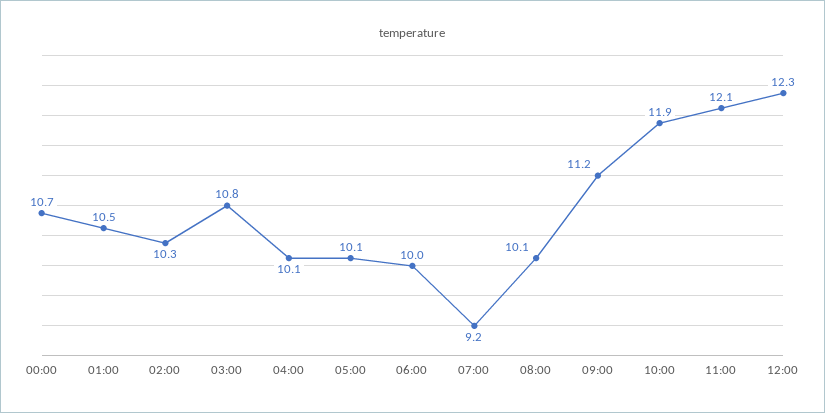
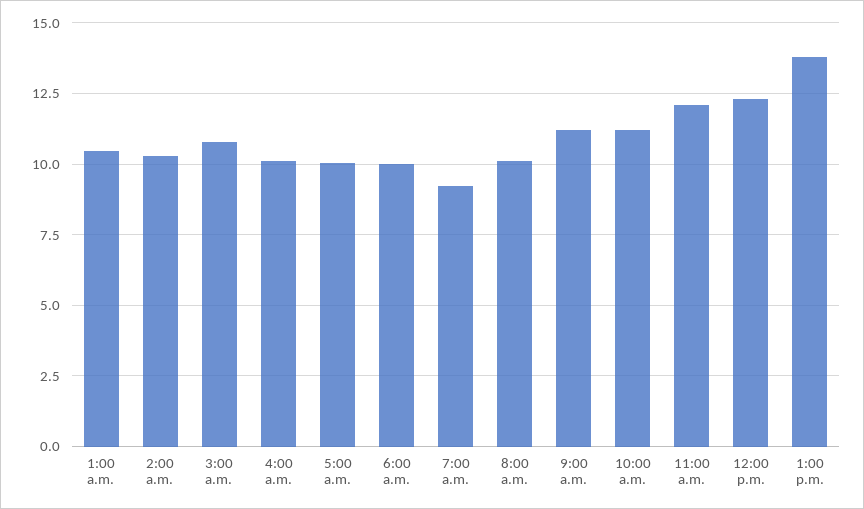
00:00: 10.7 -> none
10:00: 11.9 -> 11.25
1:00 p.m.: none -> 13.75

